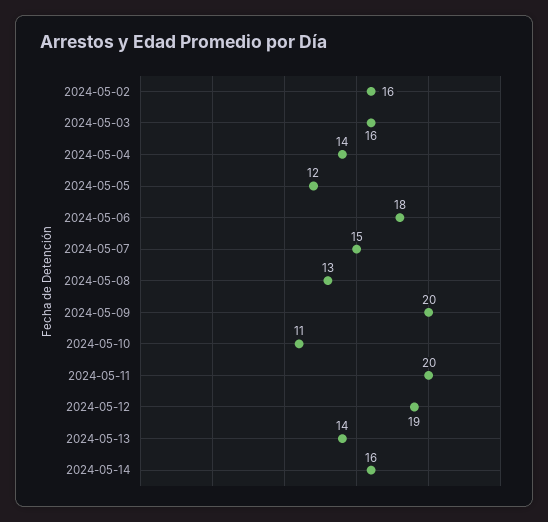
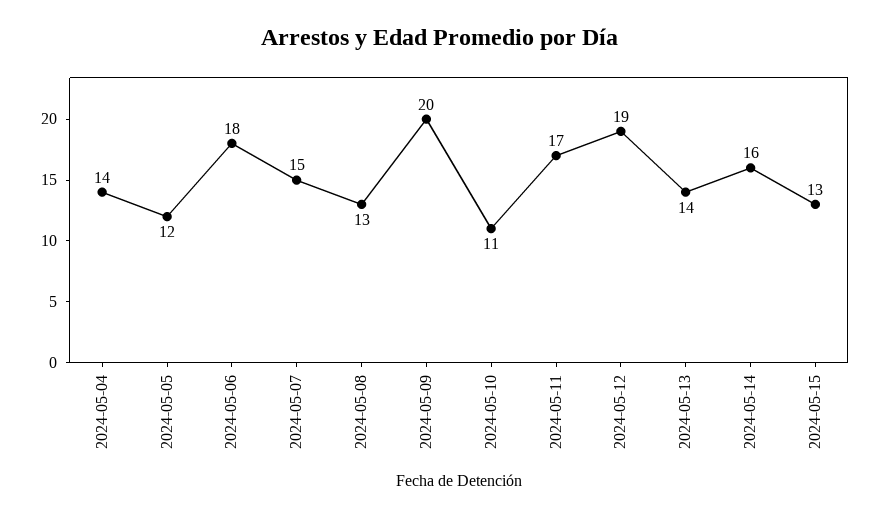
2024-05-02: 16 -> none
2024-05-03: 16 -> none
2024-05-11: 20 -> 17
2024-05-15: none -> 13

